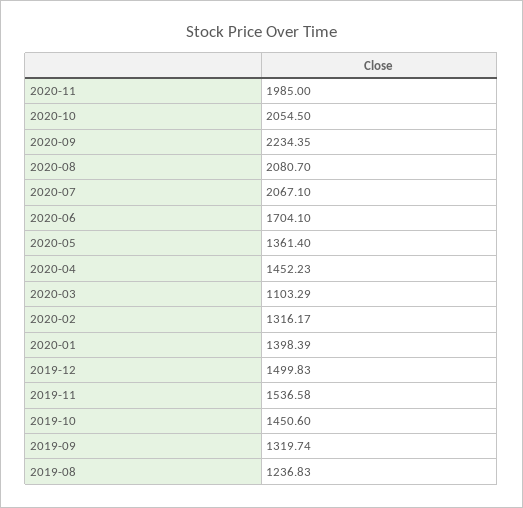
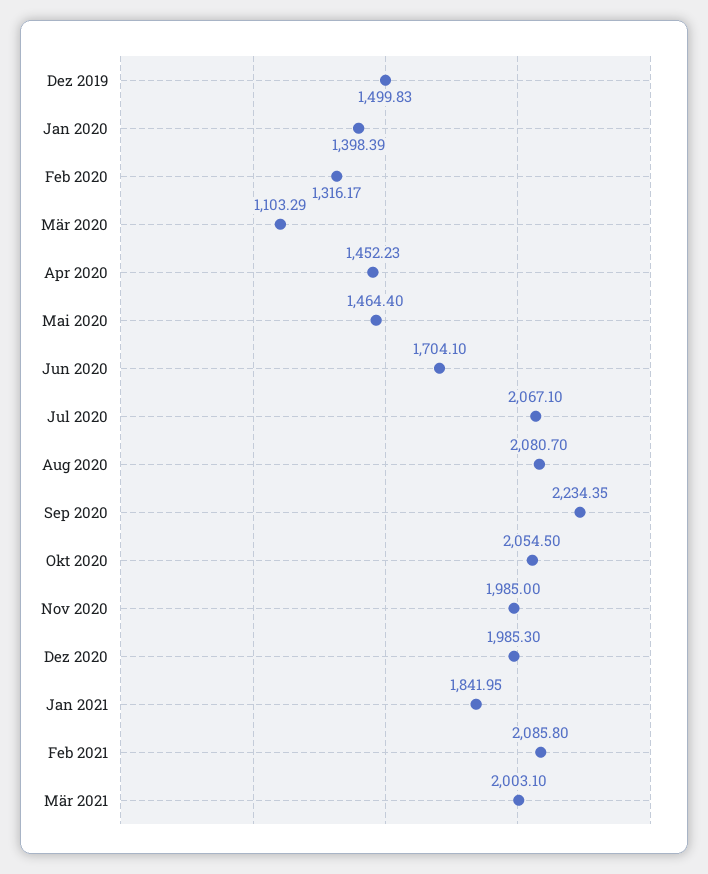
2020-05: 1361.4 -> 1464.4
2019-11: 1536.58 -> none
2019-10: 1450.6 -> none
2019-09: 1319.74 -> none
2019-08: 1236.83 -> none
Dez 2020: none -> 1985.3
Jan 2021: none -> 1841.95
Feb 2021: none -> 2085.8
Mär 2021: none -> 2003.1

